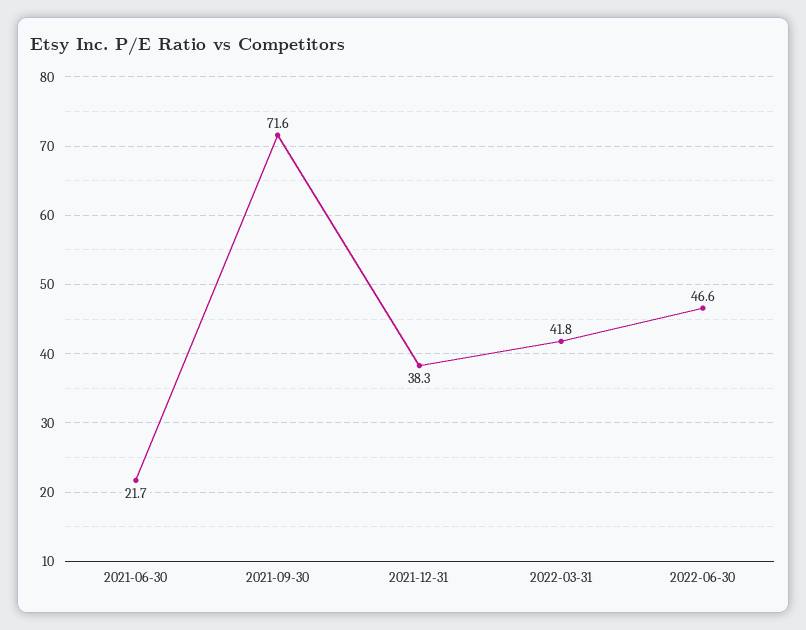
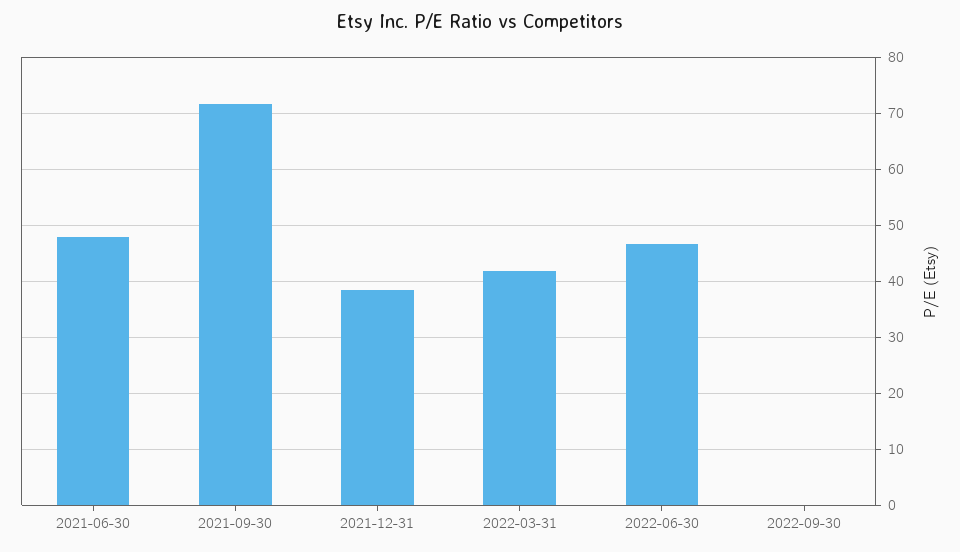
2021-06-30: 21.7 -> 48
2022-09-30: none -> 0

